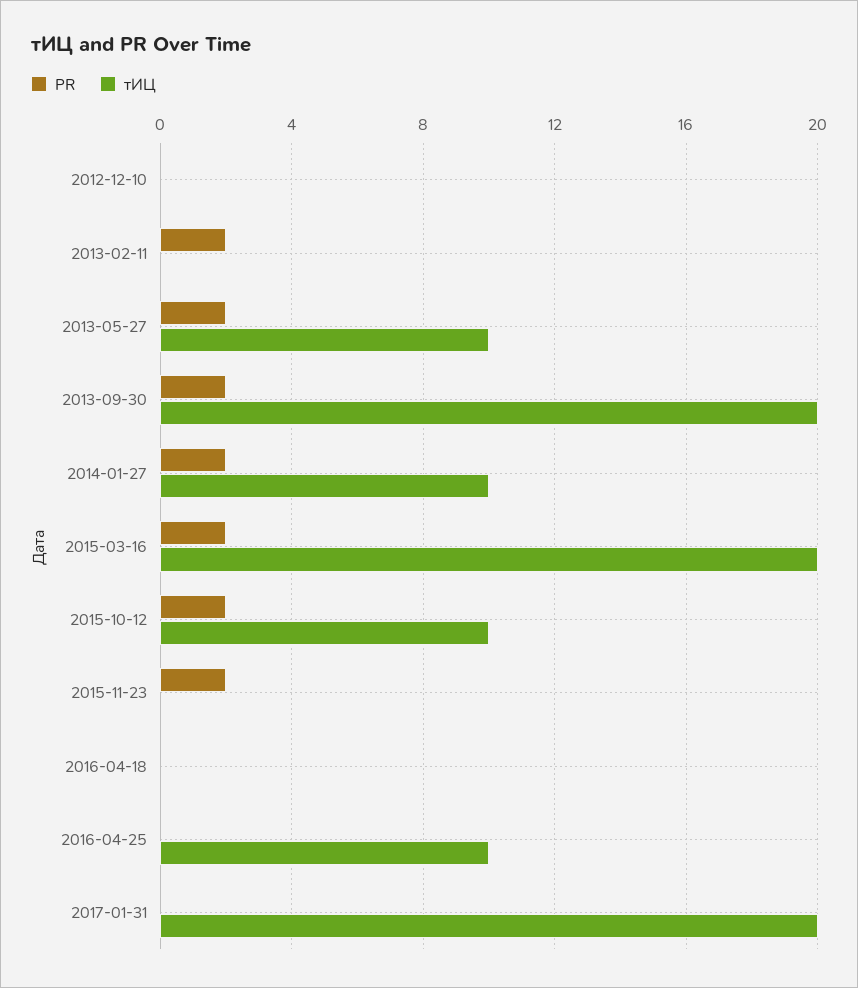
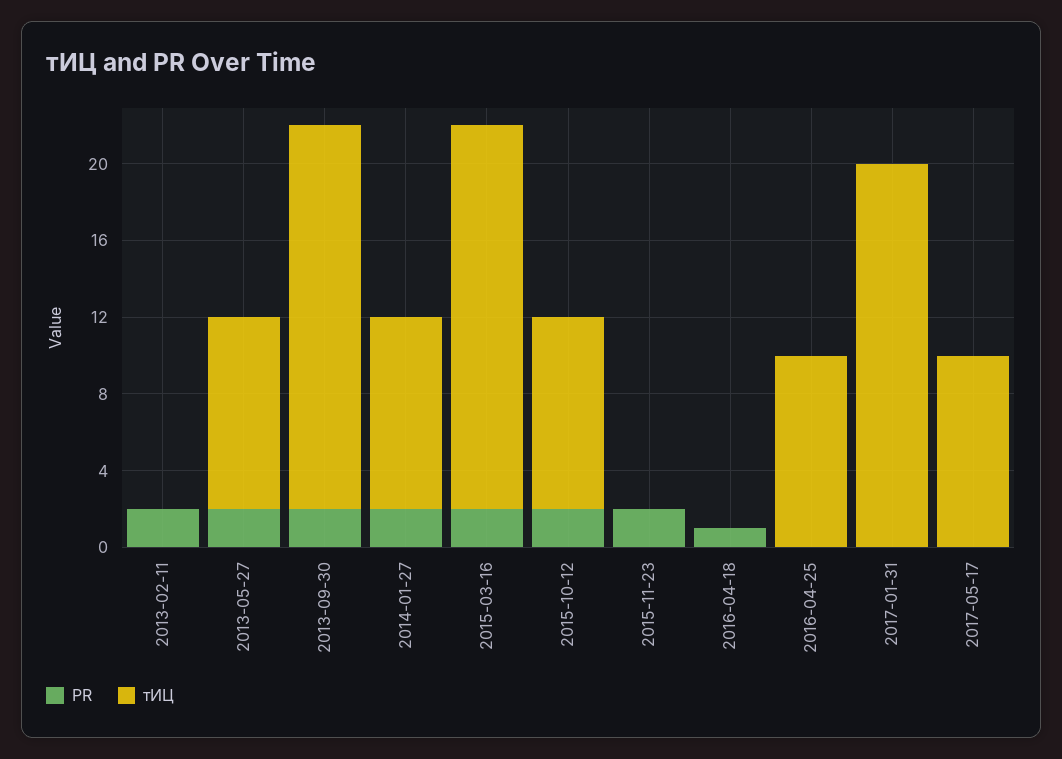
PR, 2012-12-10: 0 -> none
тИЦ, 2012-12-10: 0 -> none
PR, 2016-04-18: 0 -> 1
PR, 2017-05-17: none -> 0
тИЦ, 2017-05-17: none -> 10

